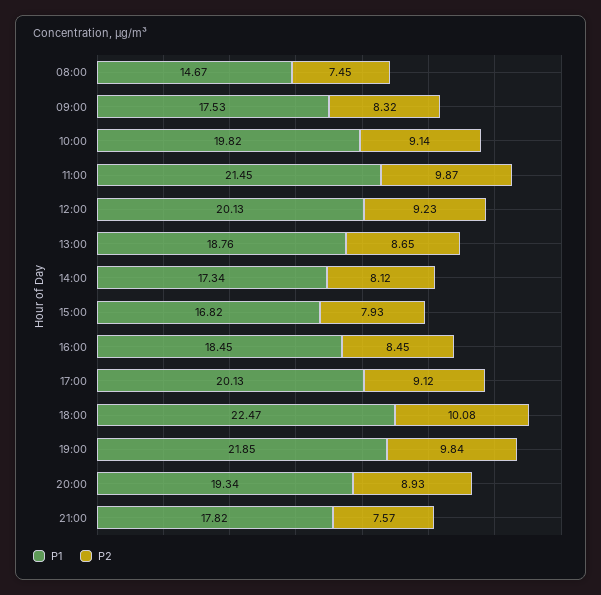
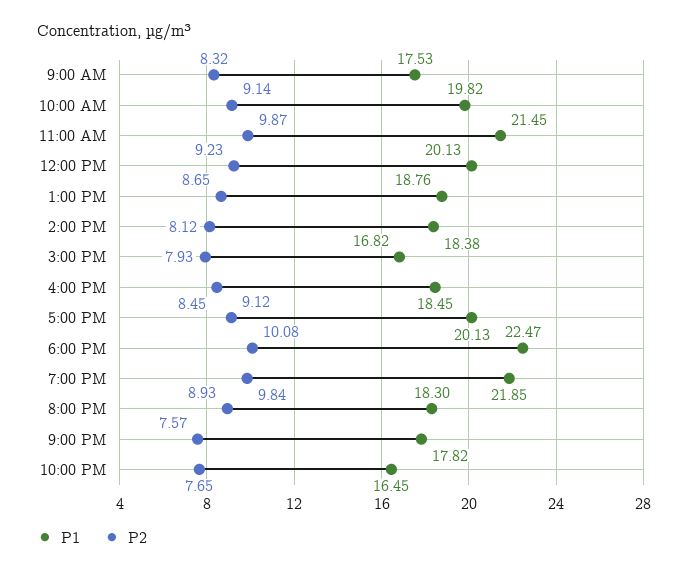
P1, 08:00: 14.67 -> none
P2, 08:00: 7.45 -> none
P1, 14:00: 17.34 -> 18.38
P1, 20:00: 19.34 -> 18.3
P1, 10:00 PM: none -> 16.45
P2, 10:00 PM: none -> 7.65

